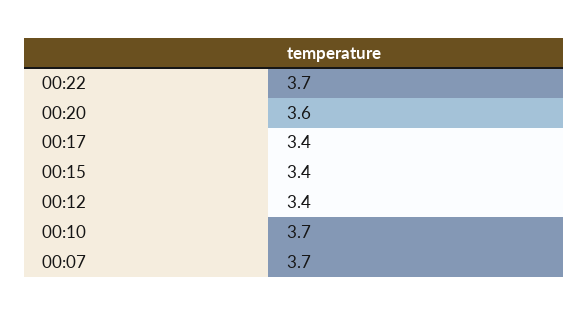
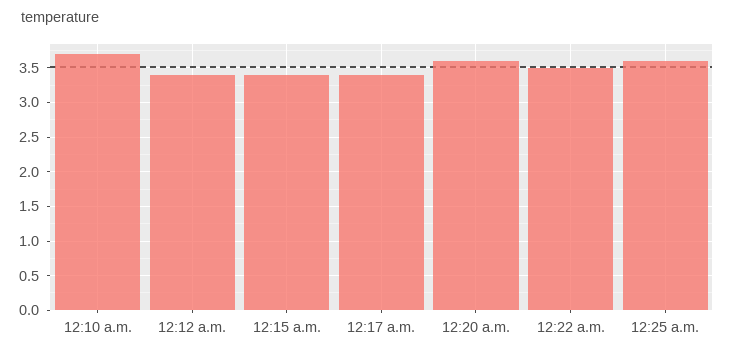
00:22: 3.7 -> 3.5
00:07: 3.7 -> none
12:25 a.m.: none -> 3.6

